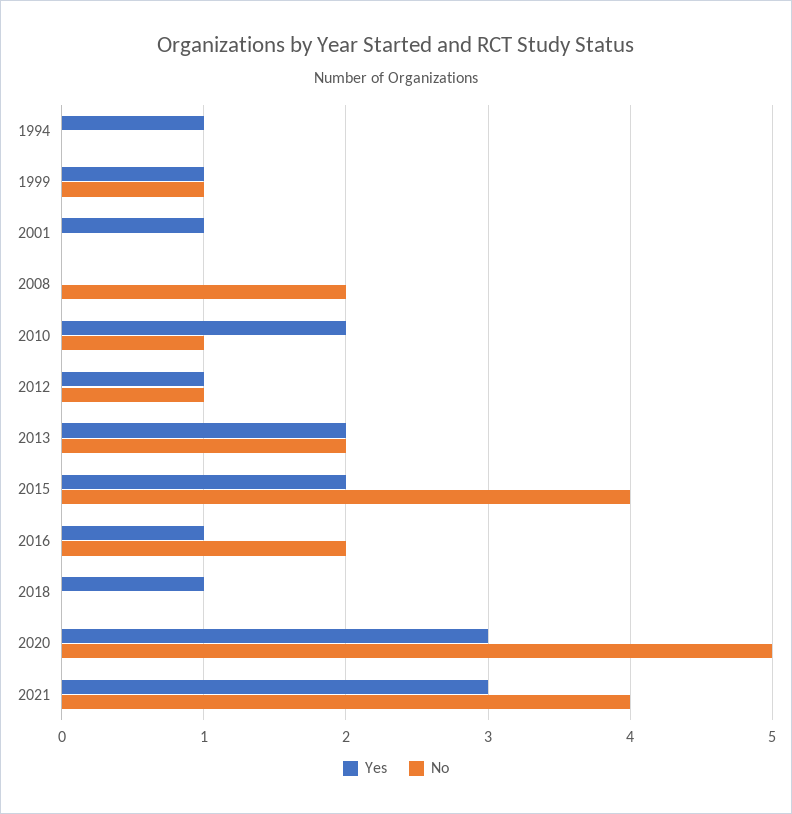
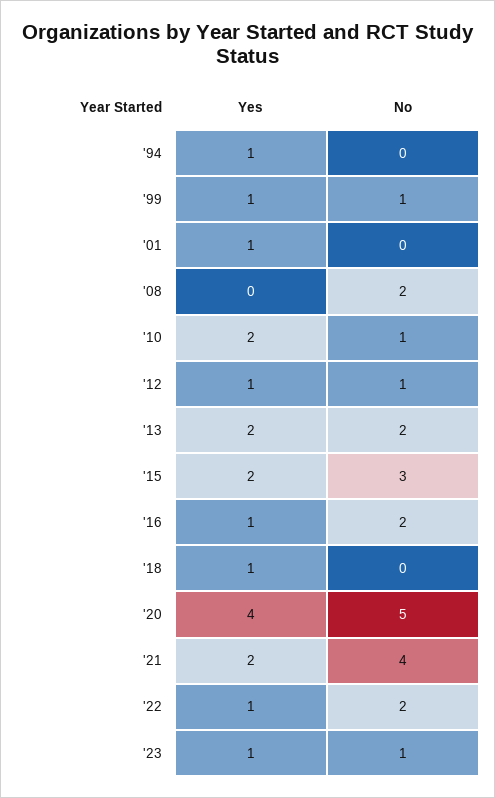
No, 2015: 4 -> 3
Yes, 2020: 3 -> 4
Yes, 2021: 3 -> 2
Yes, '22: none -> 1
No, '22: none -> 2
Yes, '23: none -> 1
No, '23: none -> 1

